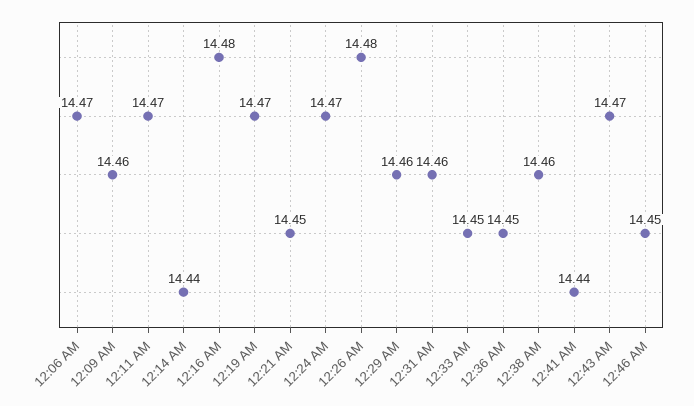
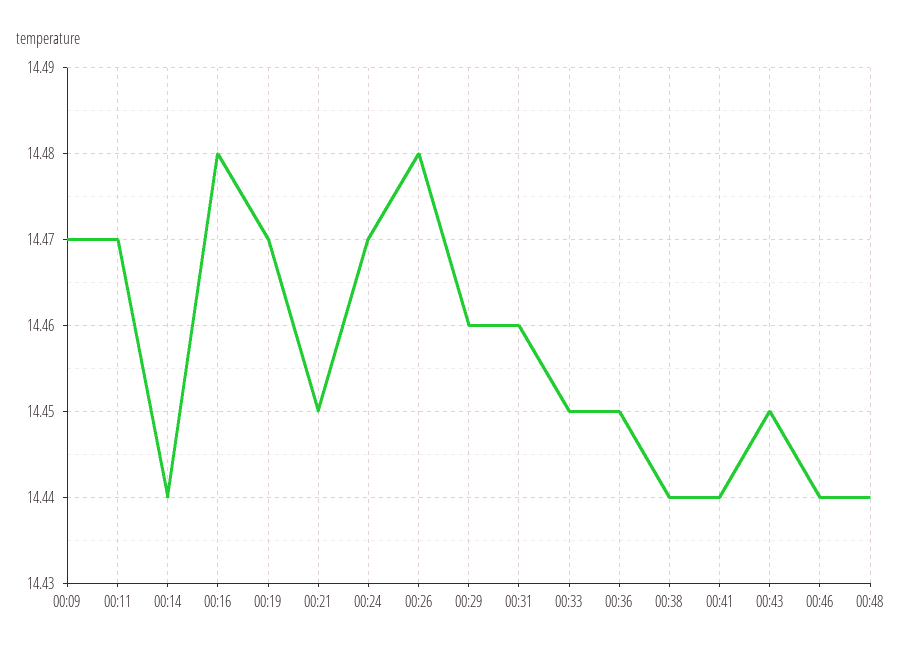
12:06 AM: 14.47 -> none
12:09 AM: 14.46 -> 14.47
12:38 AM: 14.46 -> 14.44
12:43 AM: 14.47 -> 14.45
12:46 AM: 14.45 -> 14.44
00:48: none -> 14.44

